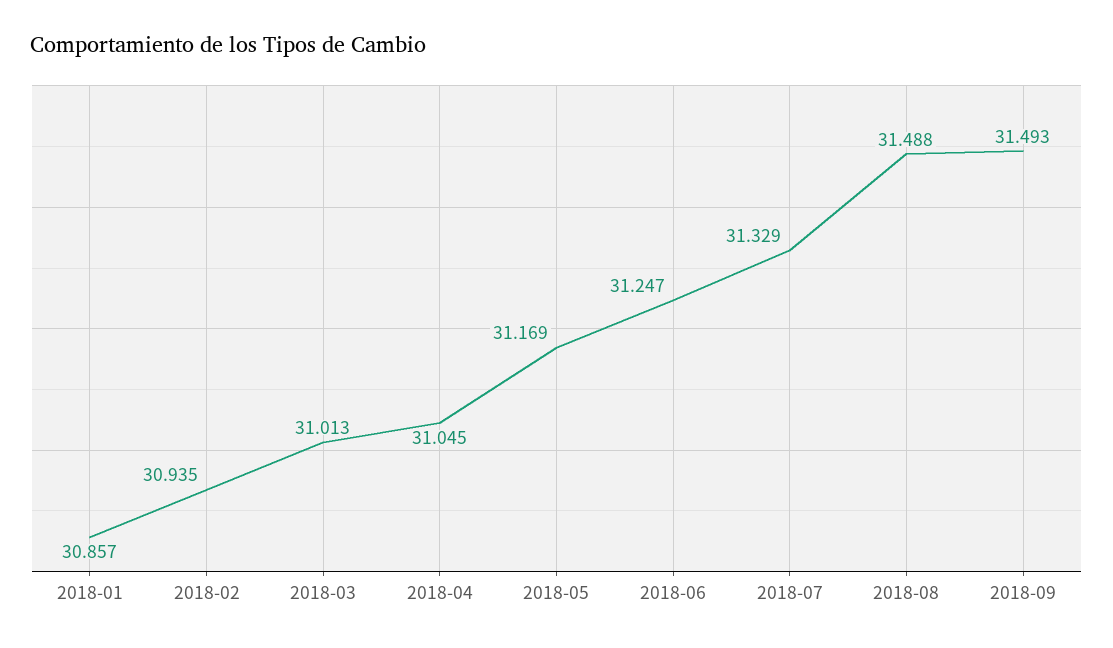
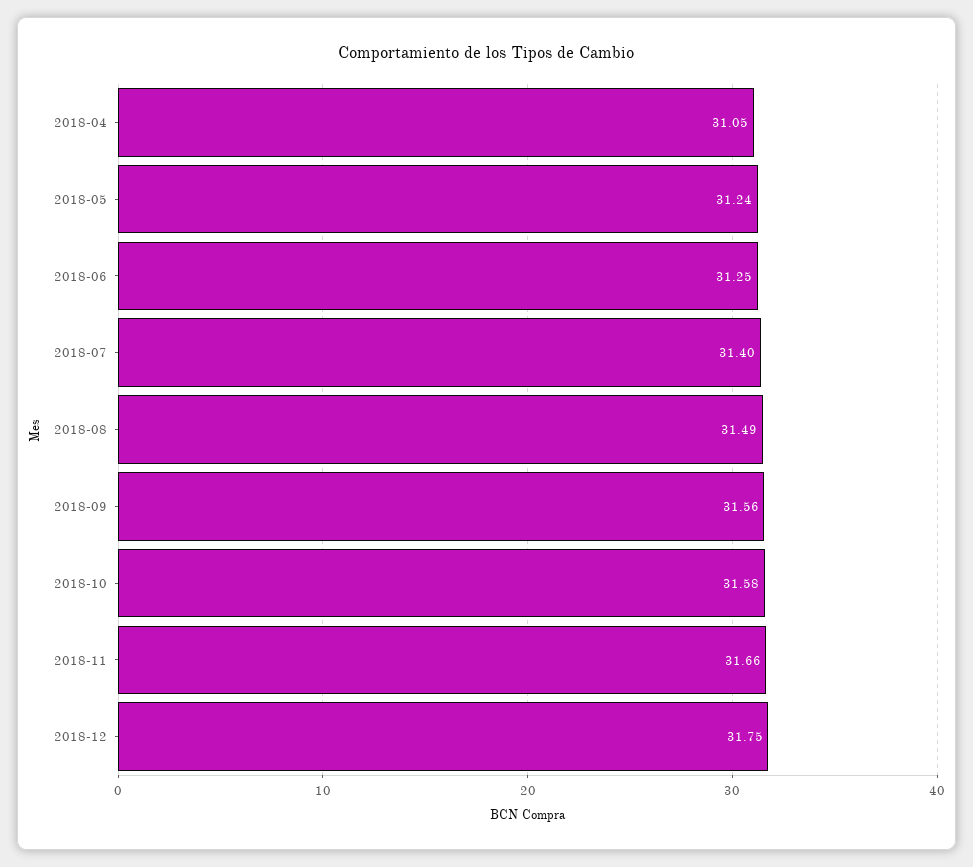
2018-01: 30.857 -> none
2018-02: 30.935 -> none
2018-03: 31.013 -> none
2018-05: 31.169 -> 31.24
2018-07: 31.329 -> 31.4
2018-09: 31.493 -> 31.56
2018-10: none -> 31.58
2018-11: none -> 31.66
2018-12: none -> 31.75

